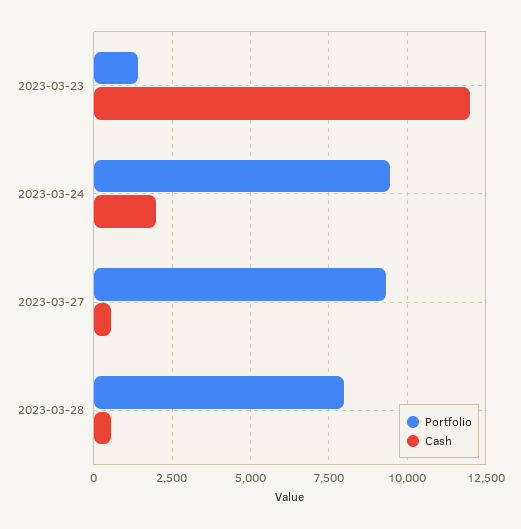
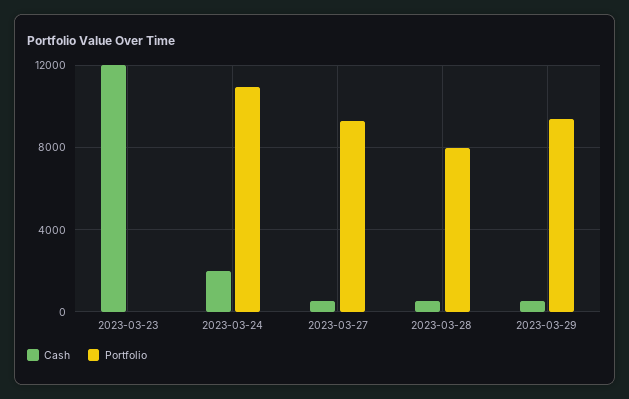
Portfolio, 2023-03-23: 1500 -> 0
Portfolio, 2023-03-24: 9500 -> 11000
Cash, 2023-03-29: none -> 500
Portfolio, 2023-03-29: none -> 9500

